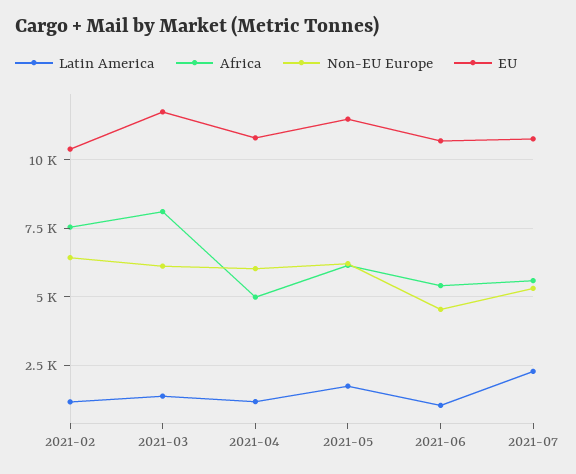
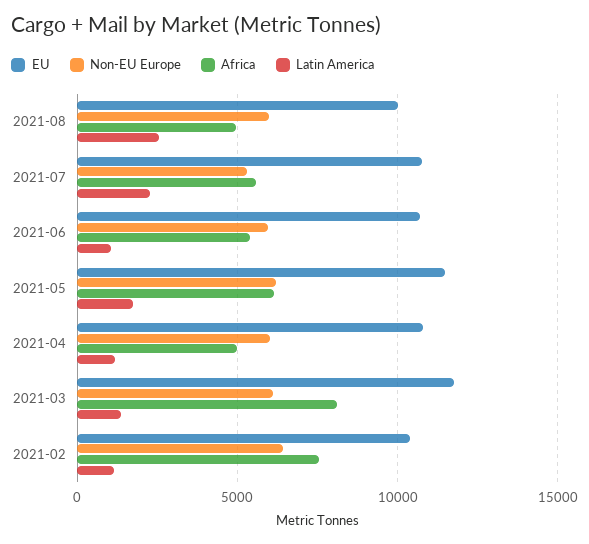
Non-EU Europe, 2021-06: 4500 -> 6000
EU, 2021-08: none -> 10000
Non-EU Europe, 2021-08: none -> 6000
Africa, 2021-08: none -> 5000
Latin America, 2021-08: none -> 2500

